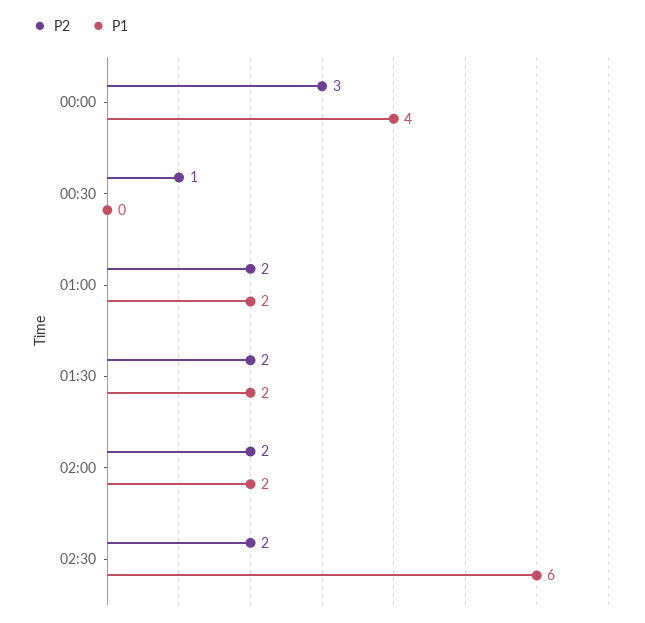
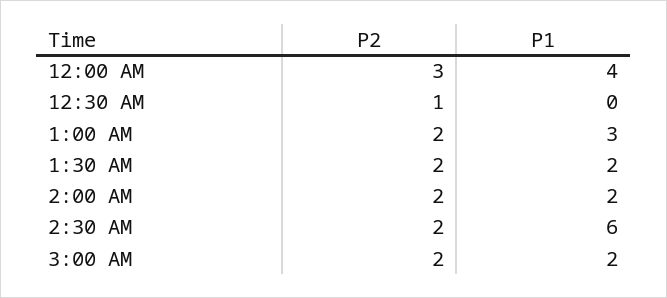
P1, 01:00: 2 -> 3
P2, 3:00 AM: none -> 2
P1, 3:00 AM: none -> 2

